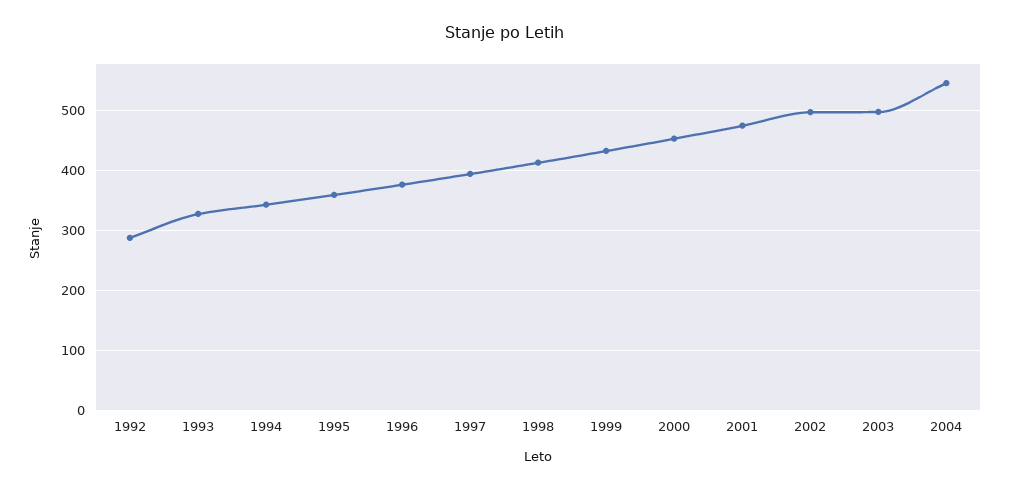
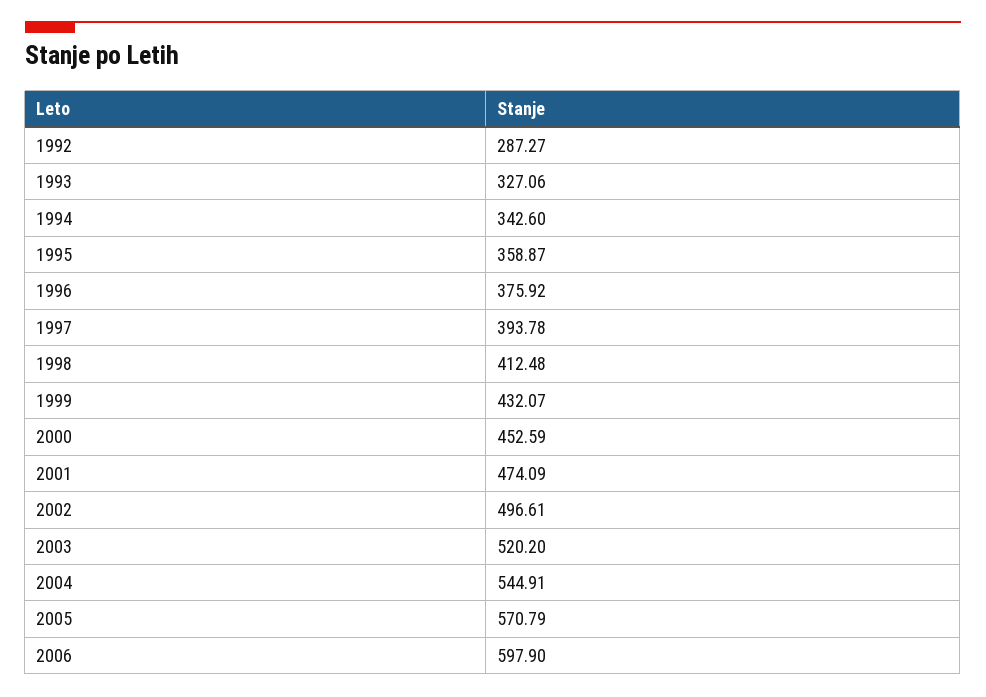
2003: 500 -> 520.2
2005: none -> 570.79
2006: none -> 597.9

